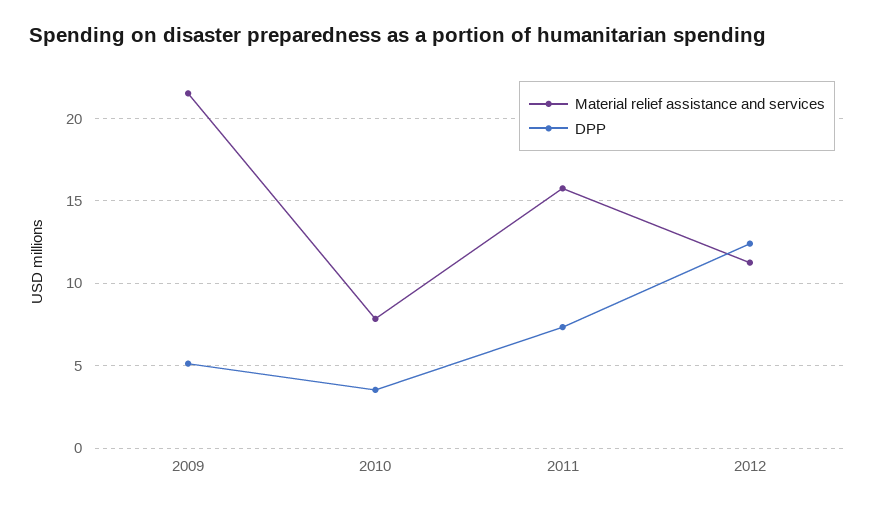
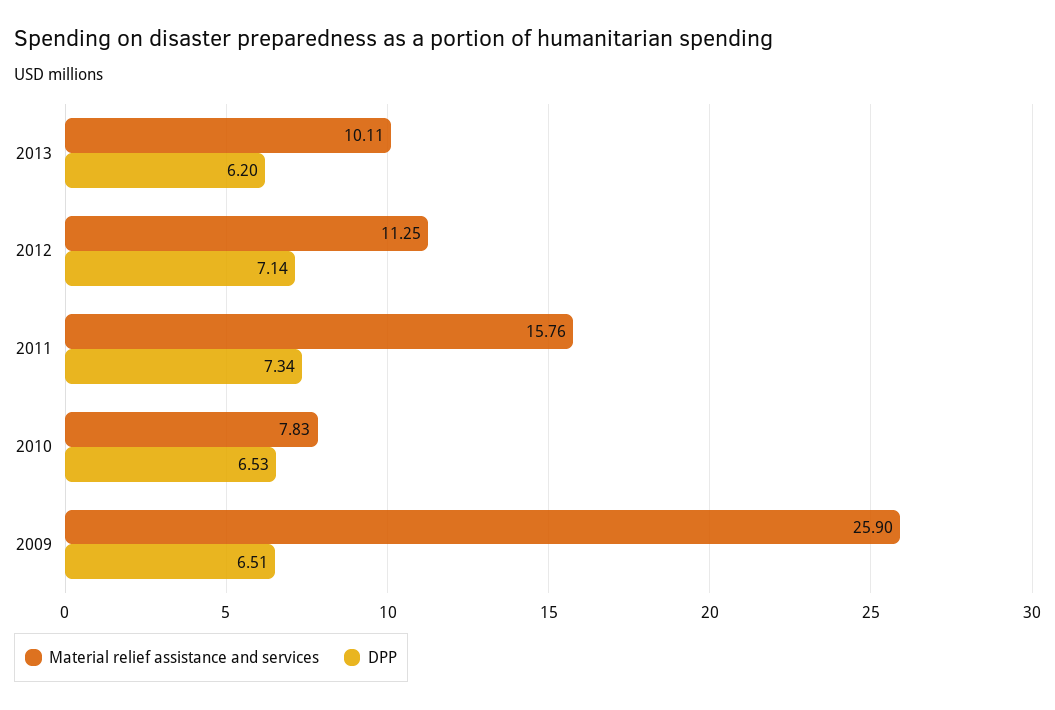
Material relief assistance and services, 2009: 21.5 -> 25.9
DPP, 2009: 5 -> 6.51
DPP, 2010: 3.5 -> 6.53
DPP, 2012: 12.5 -> 7.14
Material relief assistance and services, 2013: none -> 10.11
DPP, 2013: none -> 6.2

